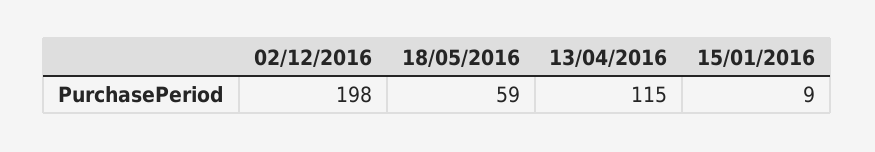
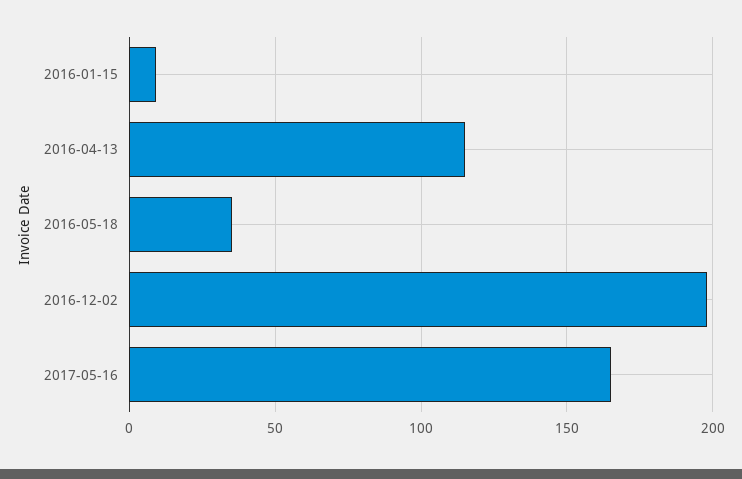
18/05/2016: 59 -> 35
2017-05-16: none -> 165

